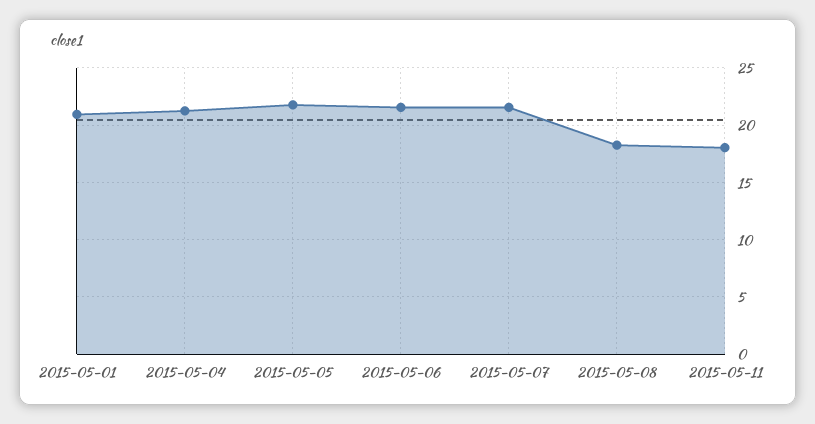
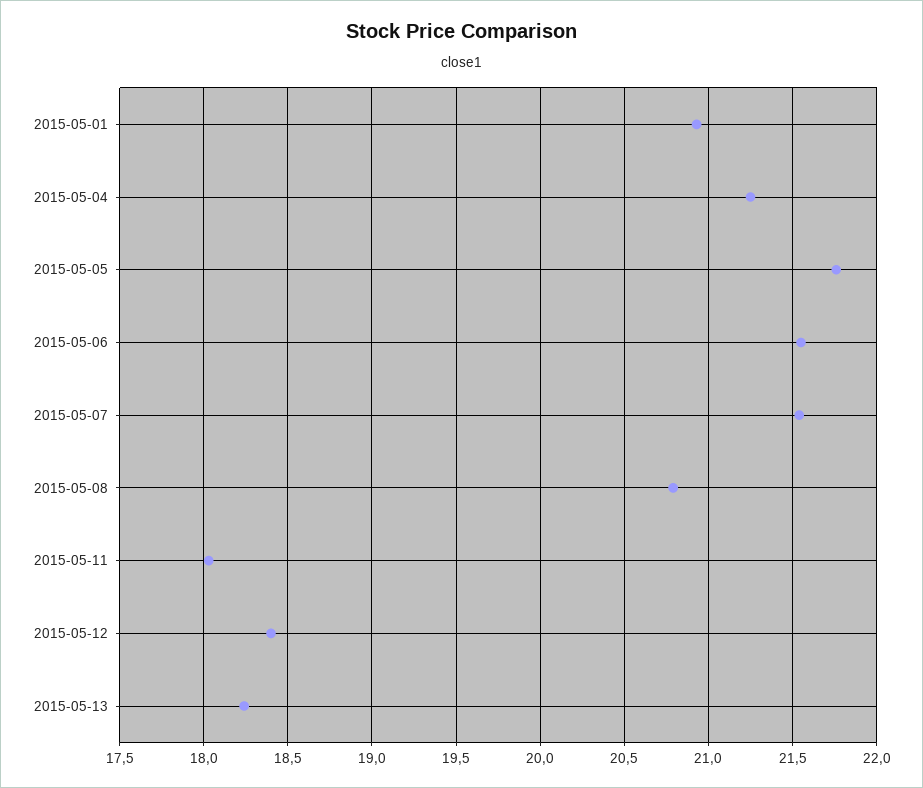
2015-05-08: 18 -> 20.8
2015-05-12: none -> 18.4
2015-05-13: none -> 18.25

